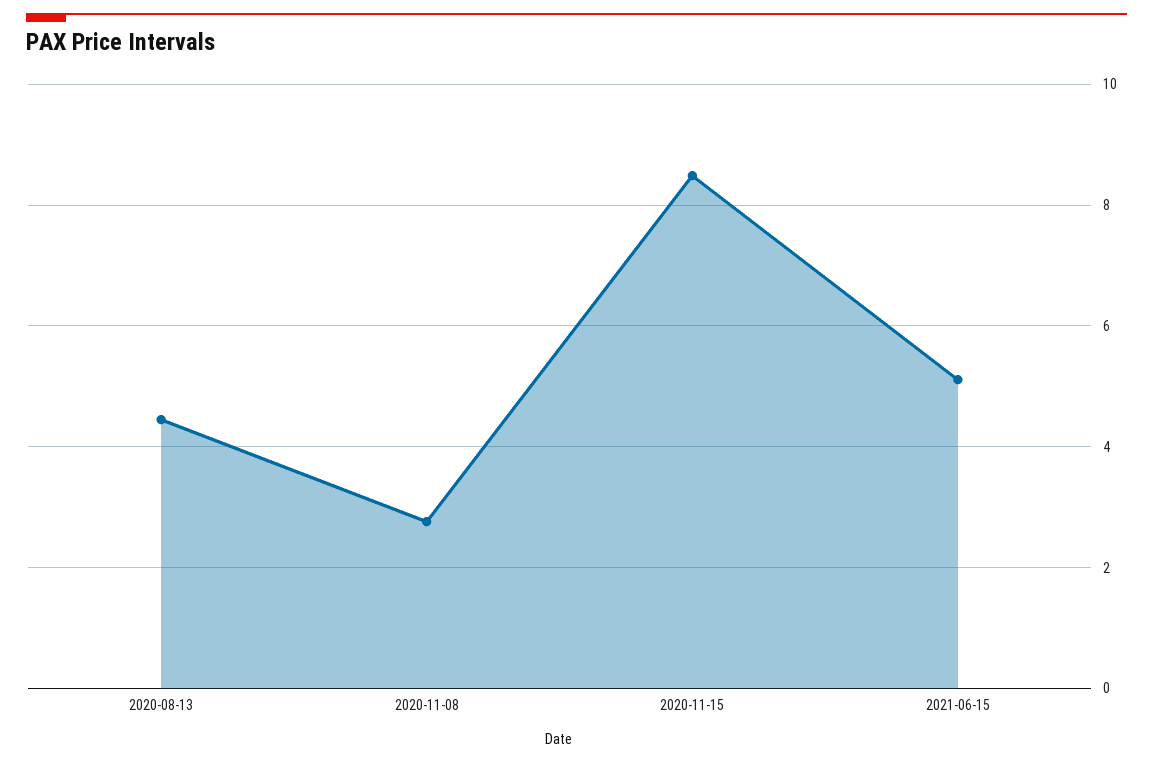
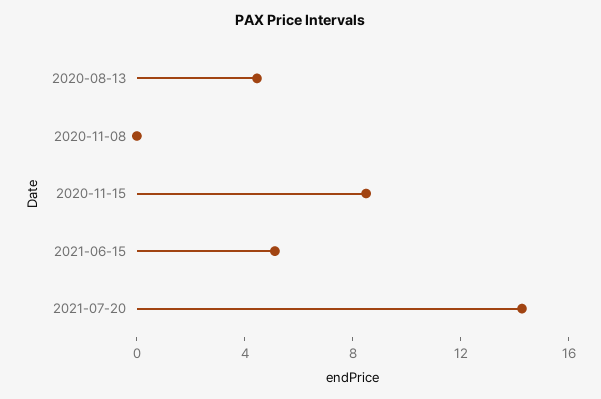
2020-11-08: 2.8 -> 0
2021-07-20: none -> 14

